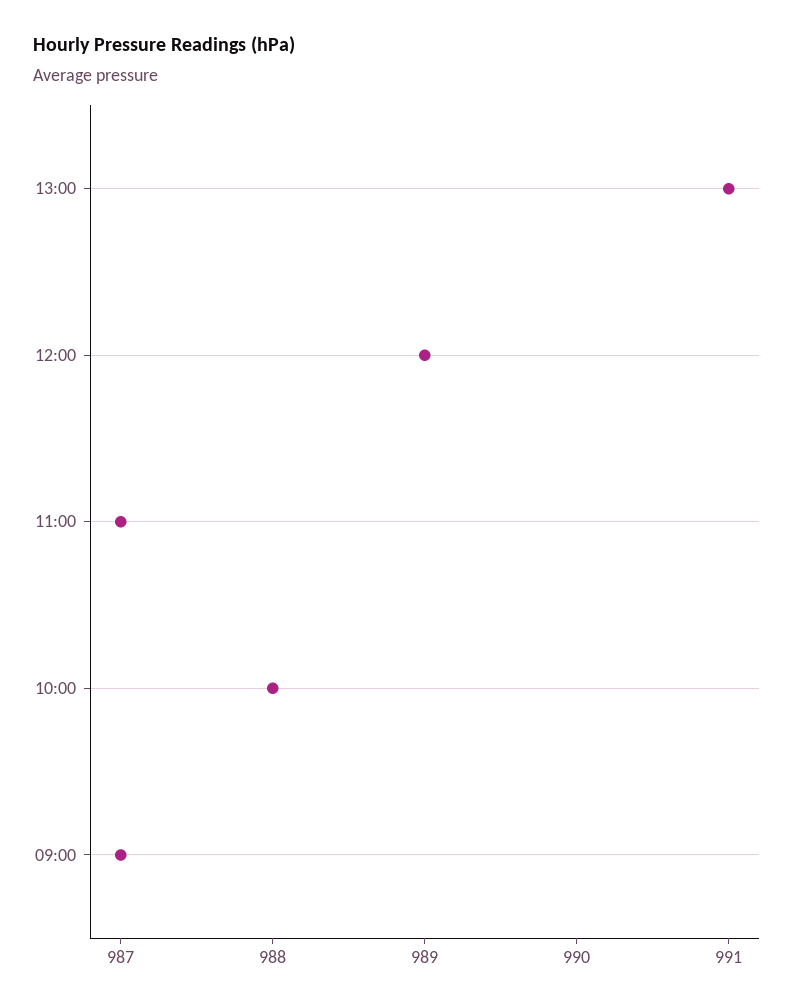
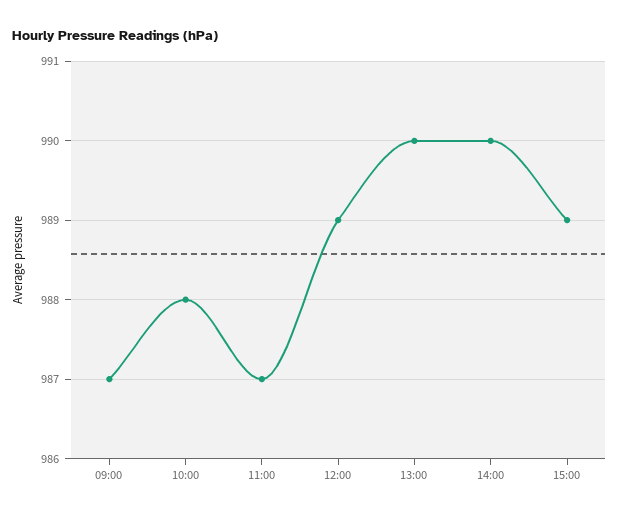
13:00: 991 -> 990
14:00: none -> 990
15:00: none -> 989

